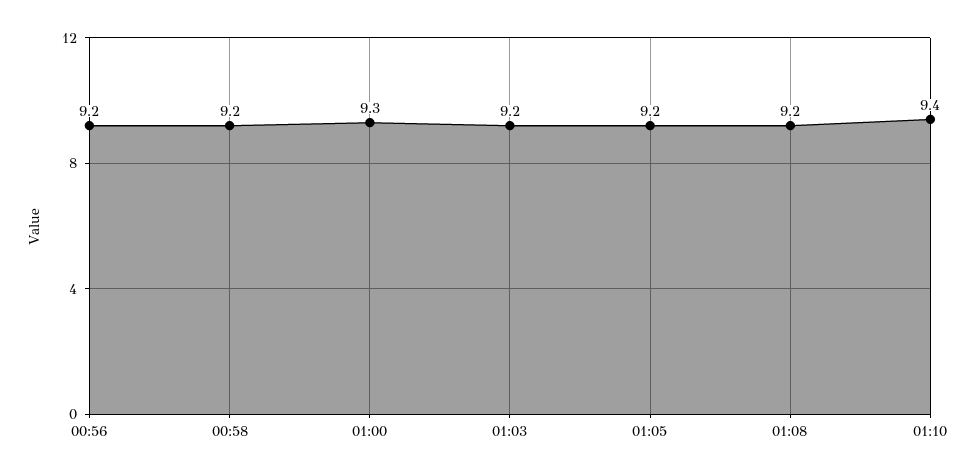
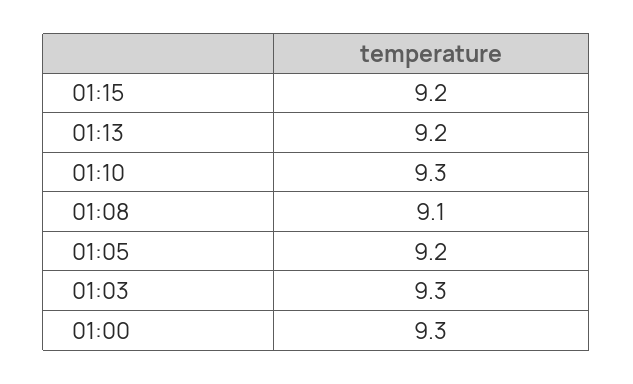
00:56: 9.2 -> none
00:58: 9.2 -> none
01:03: 9.2 -> 9.3
01:08: 9.2 -> 9.1
01:10: 9.4 -> 9.3
01:15: none -> 9.2
01:13: none -> 9.2

